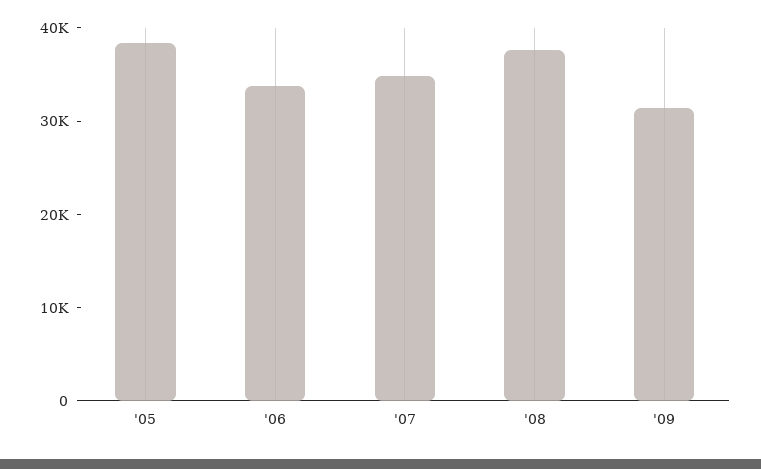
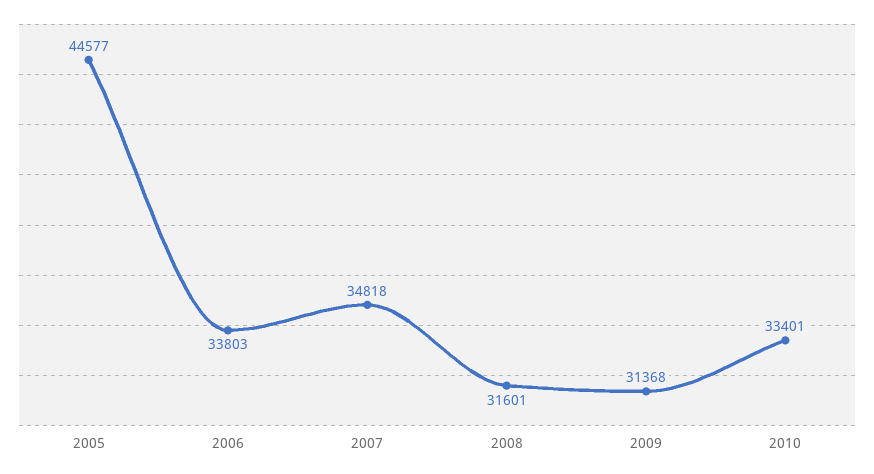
'05: 38000 -> 44577
'08: 38000 -> 31601
2010: none -> 33401

